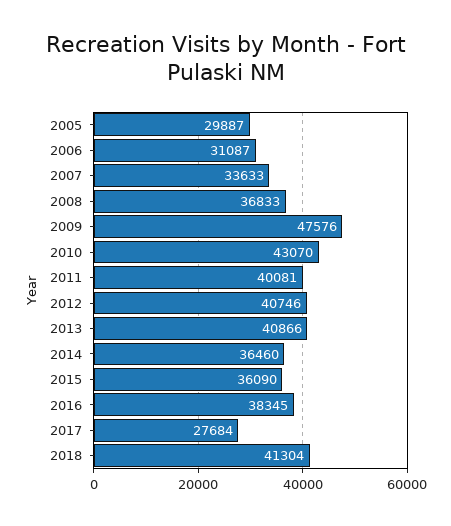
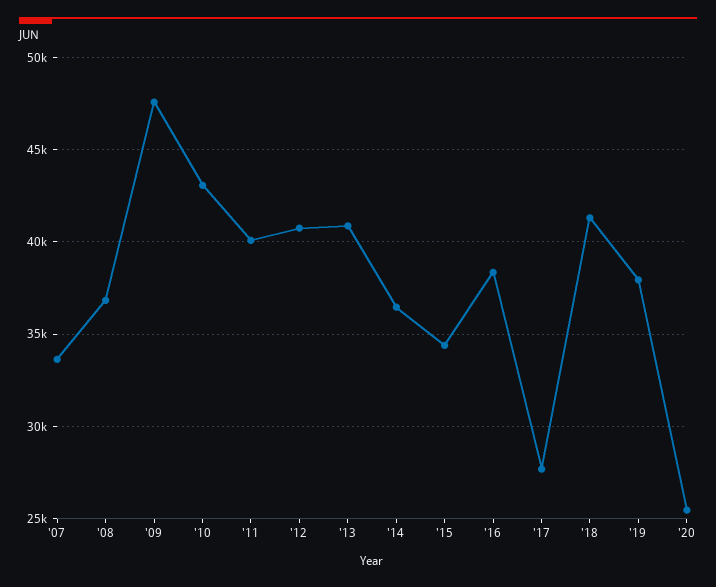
2005: 29887 -> none
2006: 31087 -> none
2015: 36090 -> 34500
'19: none -> 38000
'20: none -> 25500

